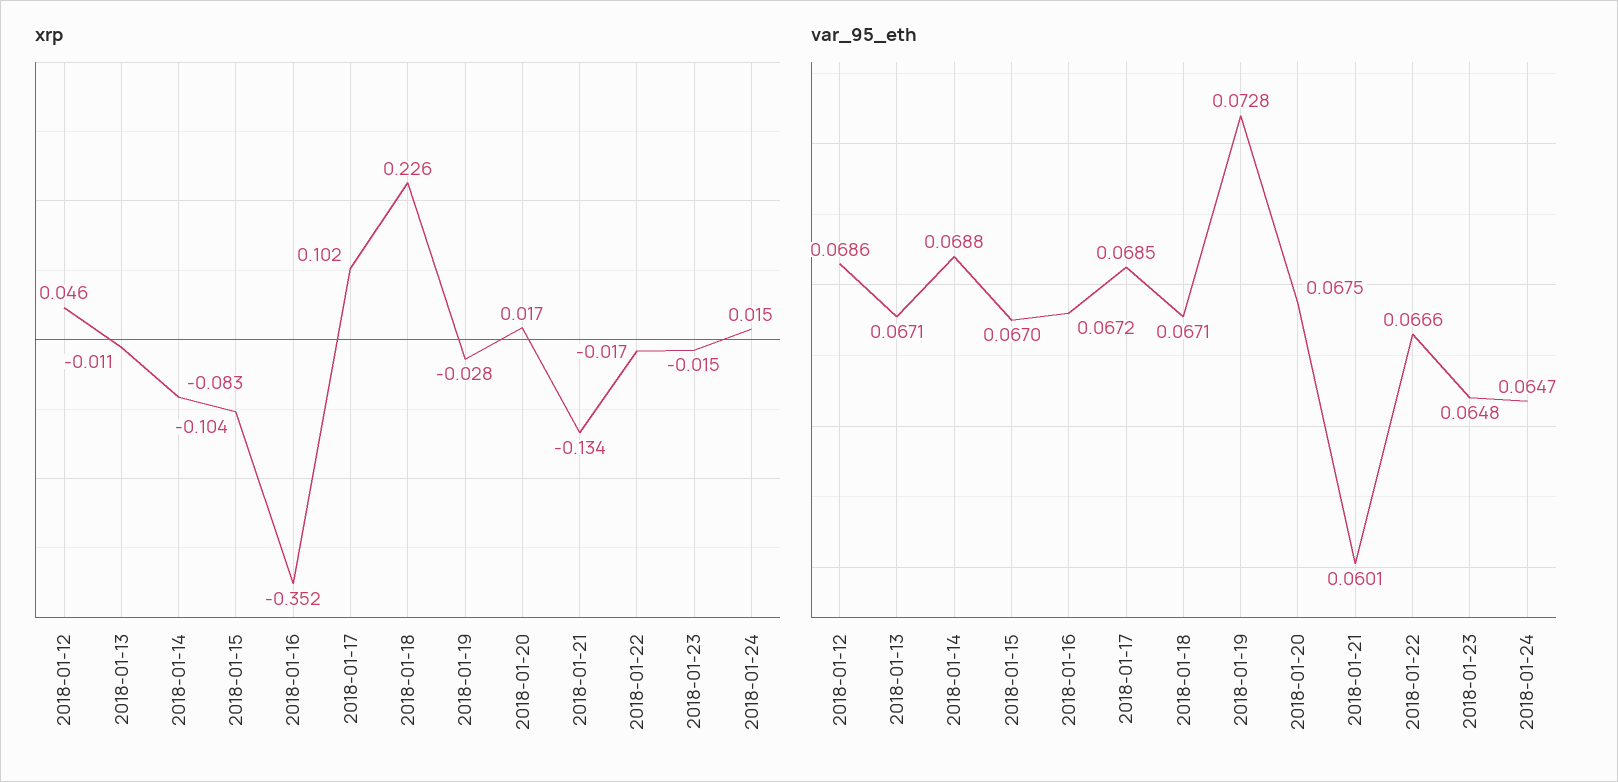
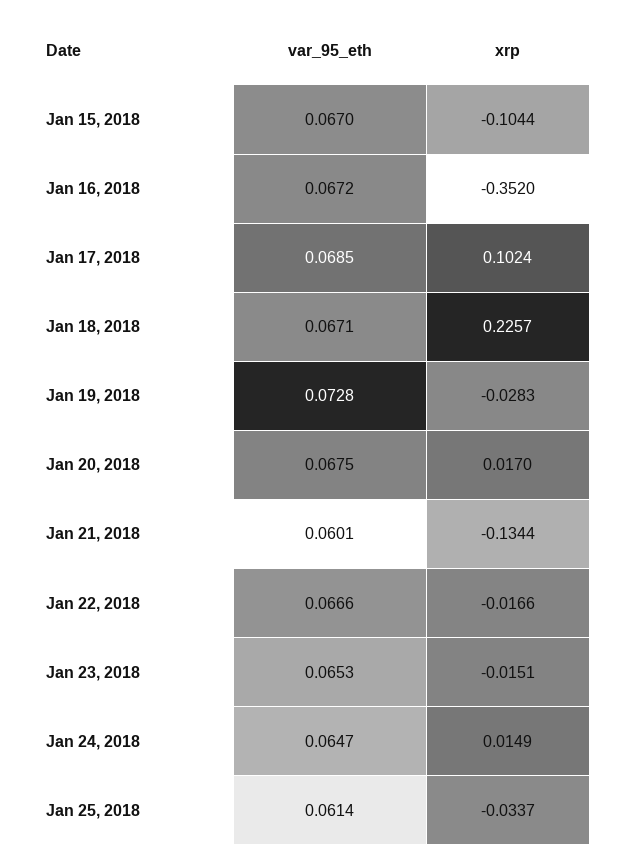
xrp, 2018-01-12: 0.046 -> none
xrp, 2018-01-13: -0.011 -> none
xrp, 2018-01-14: -0.083 -> none
var_95_eth, 2018-01-12: 0.0686 -> none
var_95_eth, 2018-01-13: 0.0671 -> none
var_95_eth, 2018-01-14: 0.0688 -> none
var_95_eth, 2018-01-23: 0.0648 -> 0.0653
var_95_eth, Jan 25, 2018: none -> 0.0614
xrp, Jan 25, 2018: none -> -0.0337

